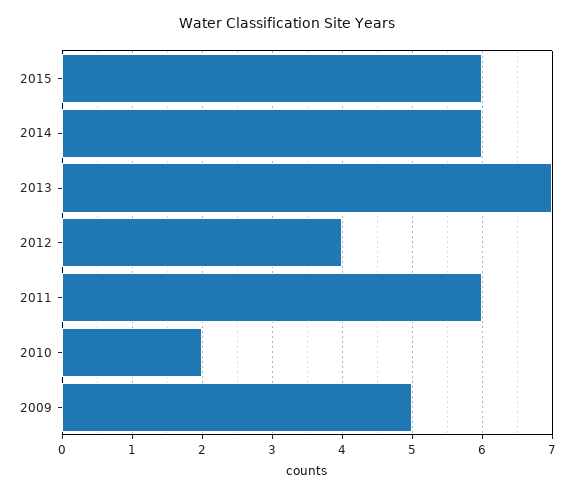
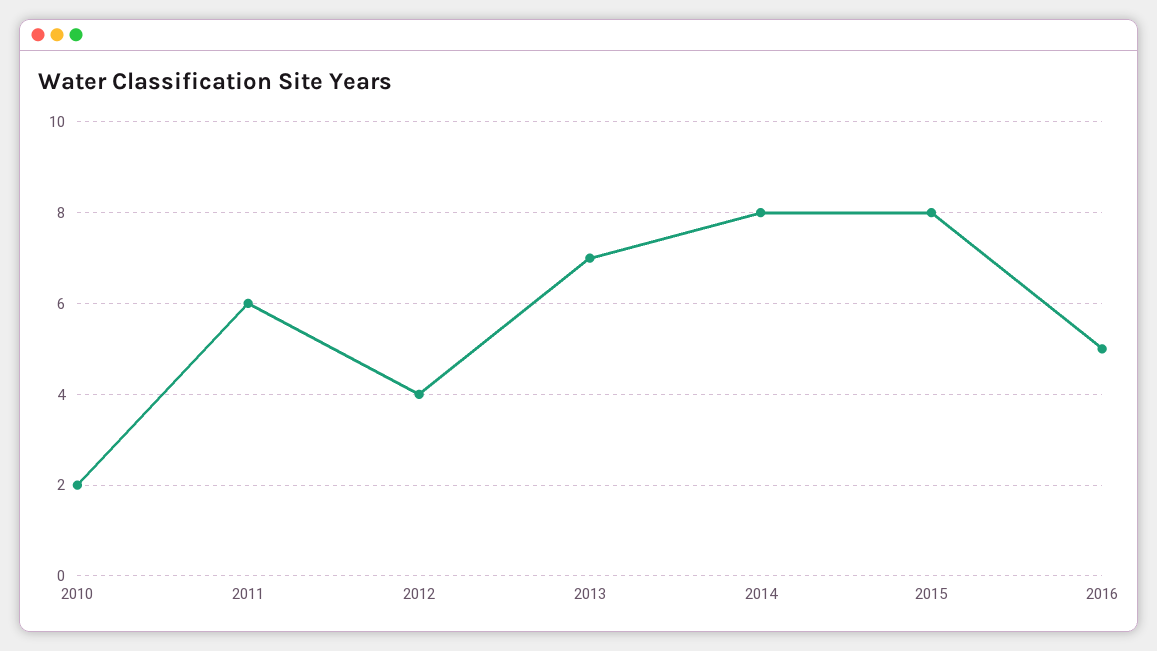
2015: 6 -> 8
2014: 6 -> 8
2009: 5 -> none
2016: none -> 5

